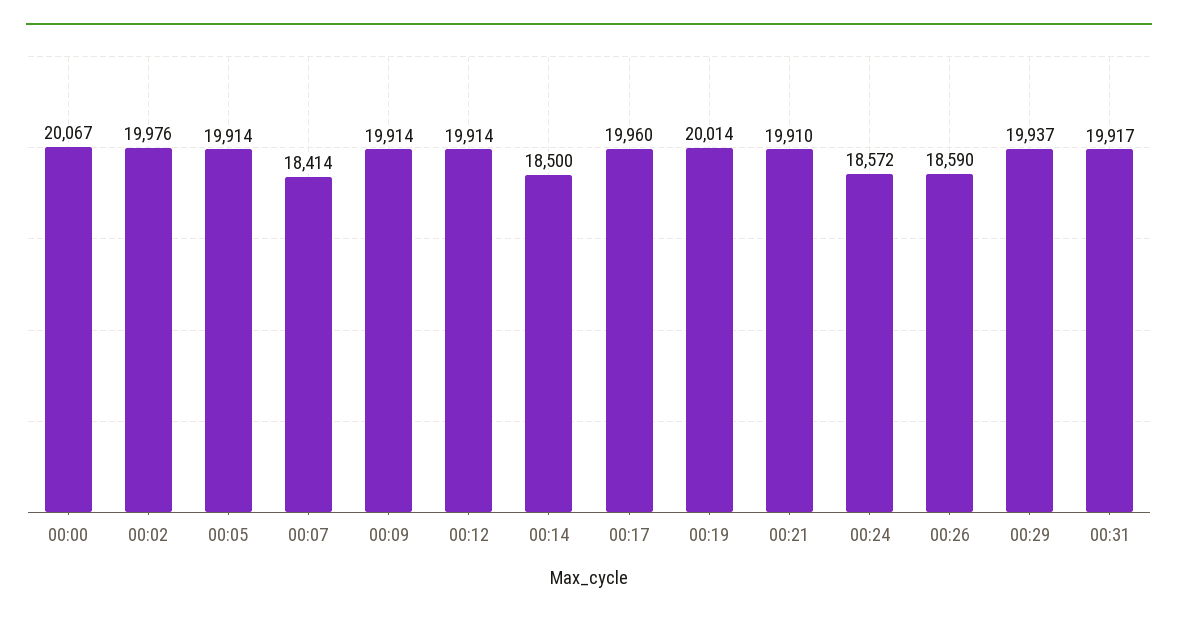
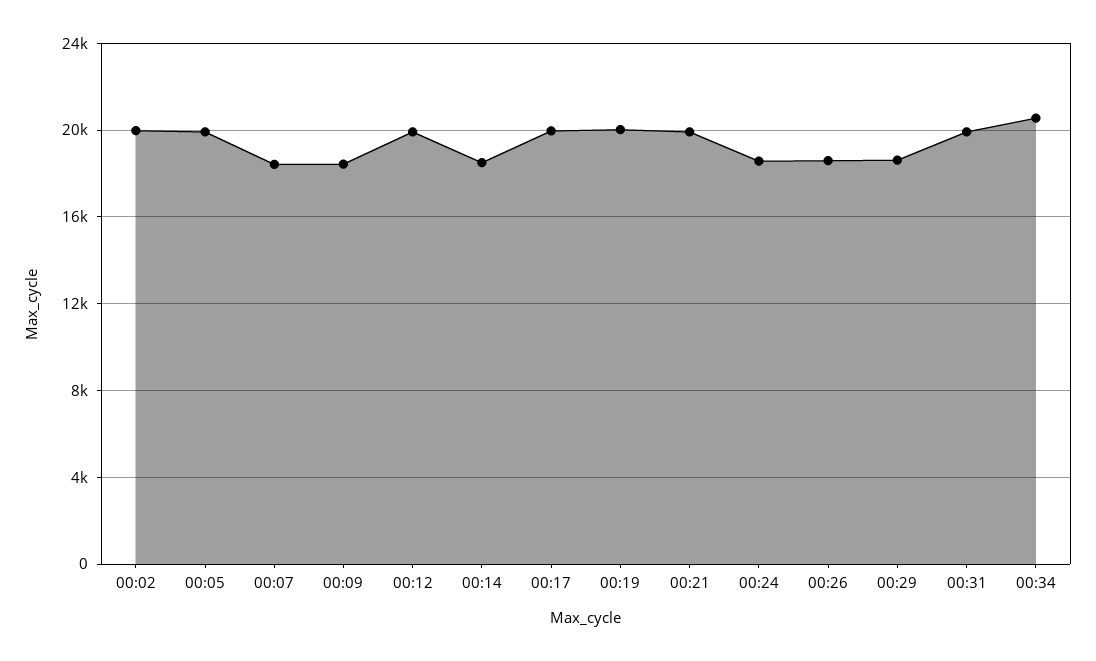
00:00: 20067 -> none
00:09: 19914 -> 18500
00:29: 19937 -> 18500
00:34: none -> 20500

